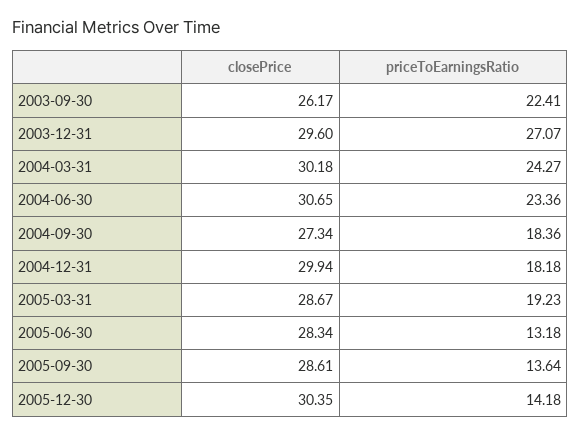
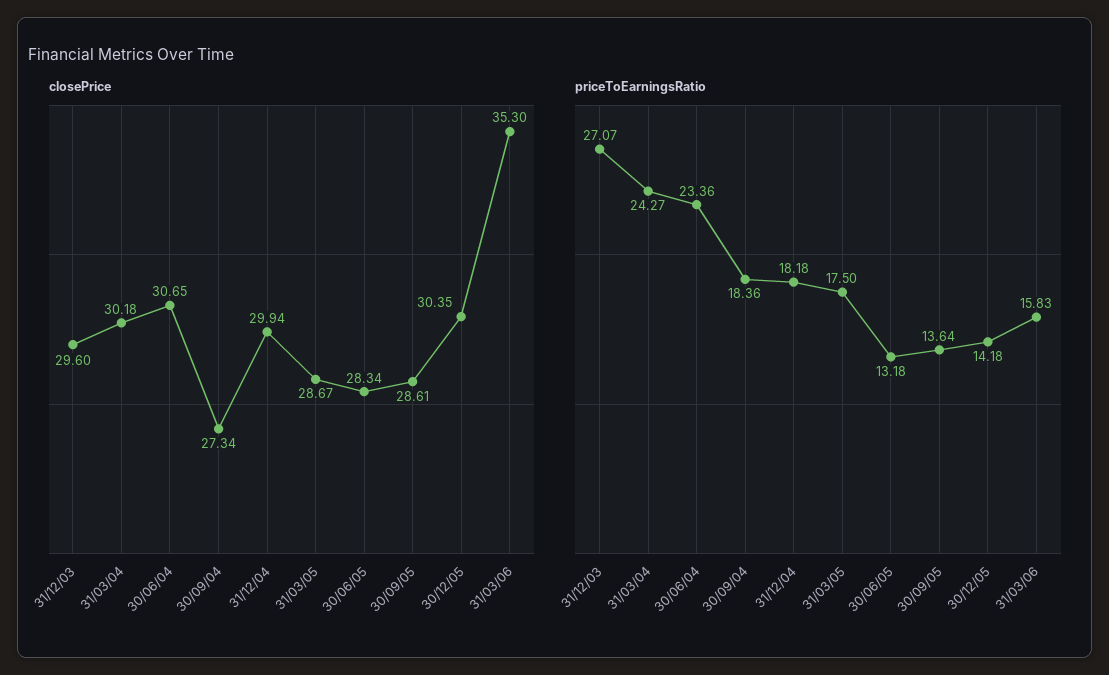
closePrice, 2003-09-30: 26.17 -> none
priceToEarningsRatio, 2003-09-30: 22.41 -> none
priceToEarningsRatio, 2005-03-31: 19.23 -> 17.5
closePrice, 31/03/06: none -> 35.3
priceToEarningsRatio, 31/03/06: none -> 15.83

